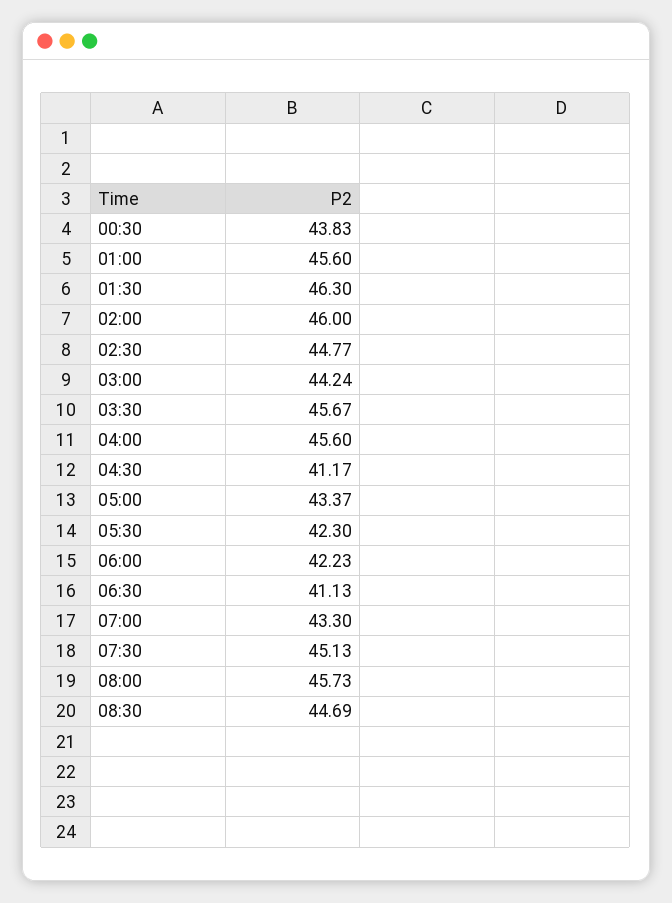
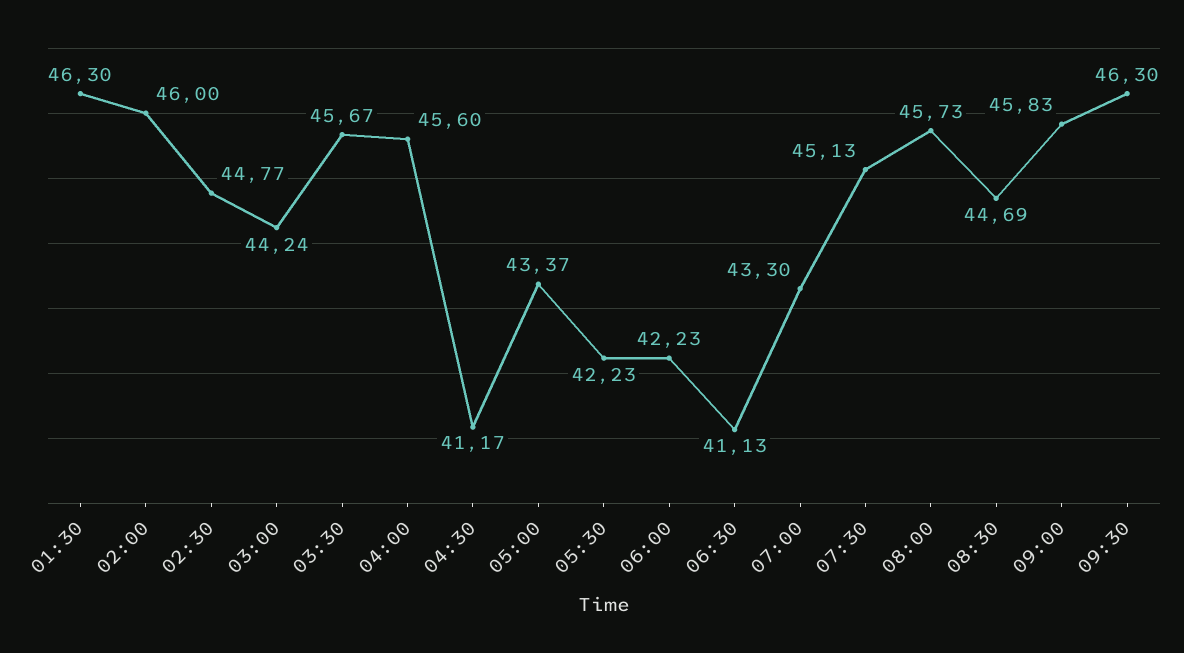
00:30: 43.83 -> none
01:00: 45.6 -> none
05:30: 42.3 -> 42.23
09:00: none -> 45.83
09:30: none -> 46.3

